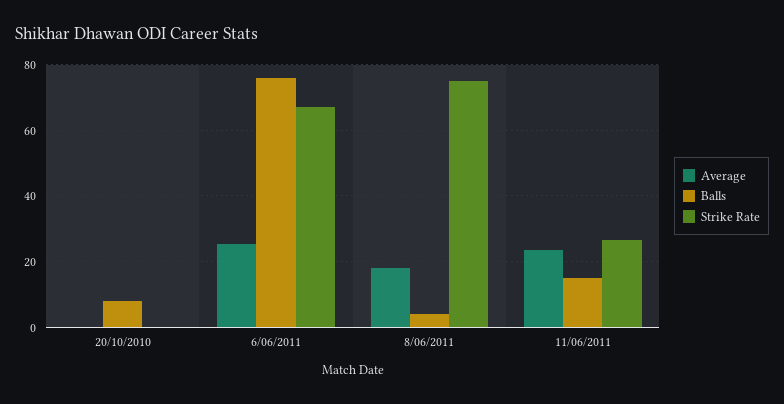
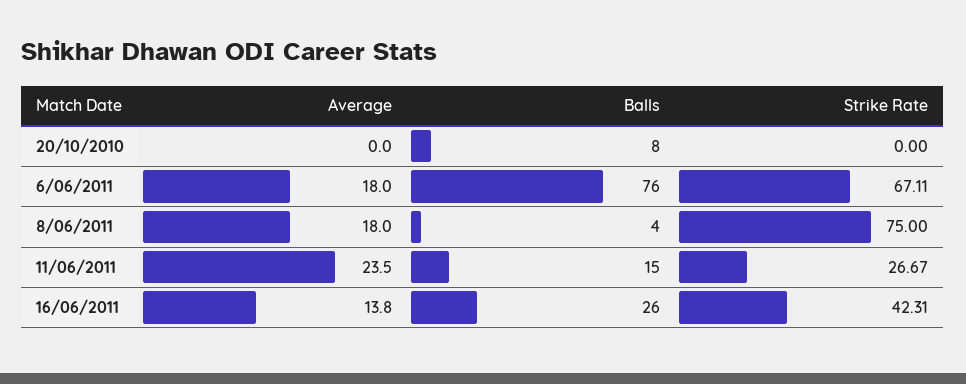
Average, 6/06/2011: 26 -> 18
Average, 16/06/2011: none -> 13.8
Balls, 16/06/2011: none -> 26
Strike Rate, 16/06/2011: none -> 42.31

